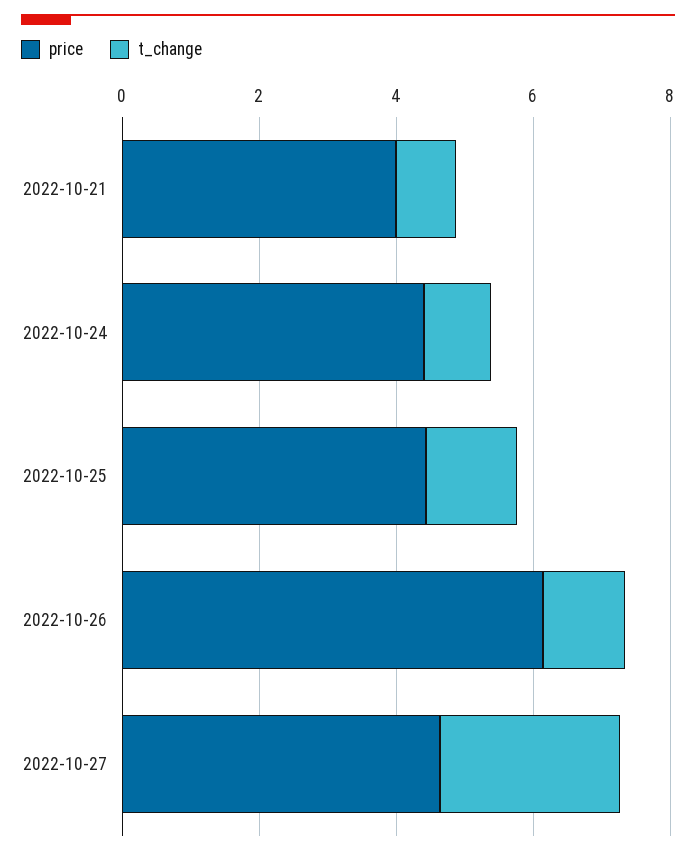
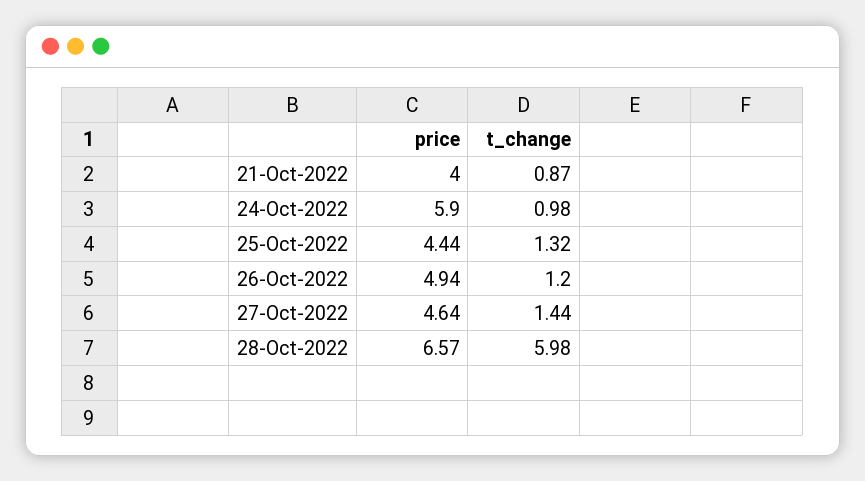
price, 2022-10-24: 4.5 -> 5.9
price, 2022-10-26: 6 -> 4.94
t_change, 2022-10-27: 2.5 -> 1.44
price, 28-Oct-2022: none -> 6.57
t_change, 28-Oct-2022: none -> 5.98

